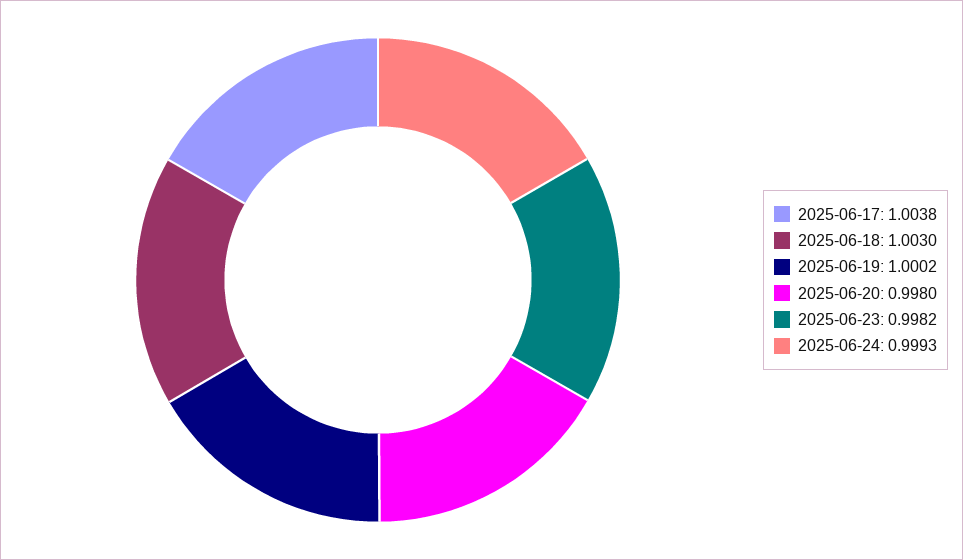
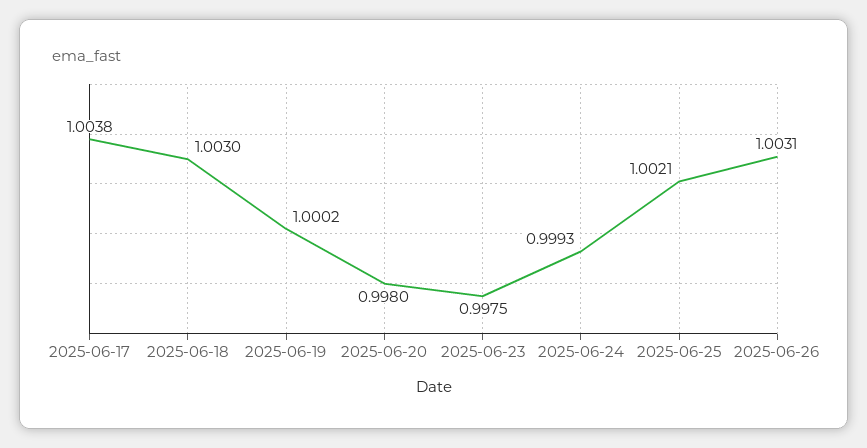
2025-06-23: 0.9982 -> 0.9975
2025-06-25: none -> 1.0021
2025-06-26: none -> 1.0031

